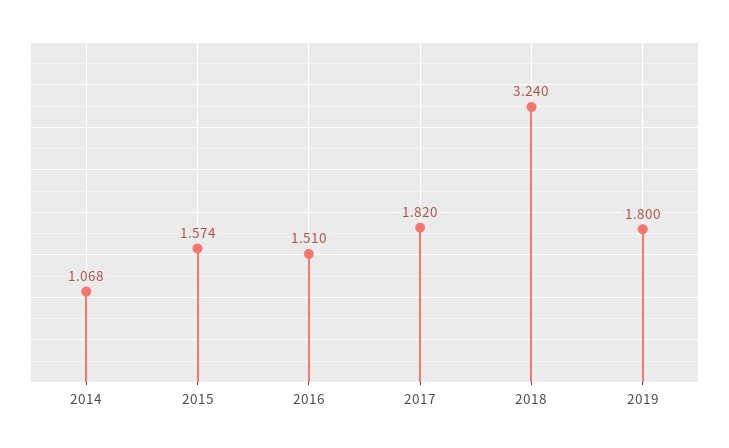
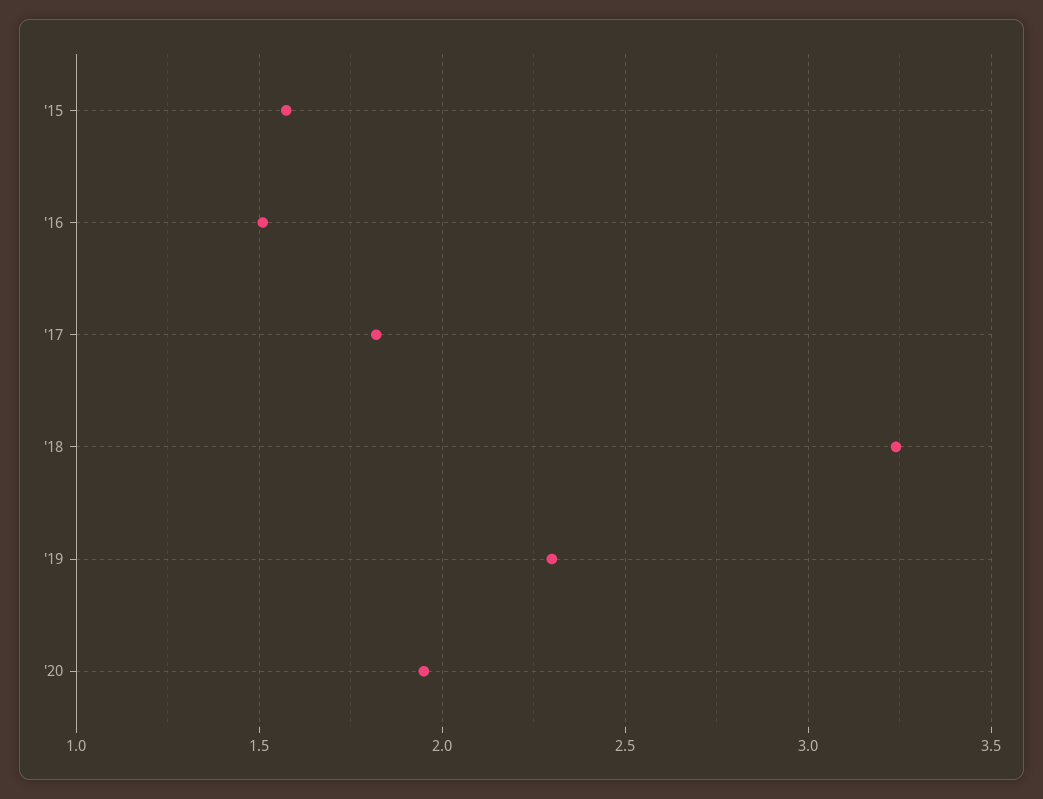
2014: 1.068 -> none
2019: 1.8 -> 2.3
'20: none -> 1.95

